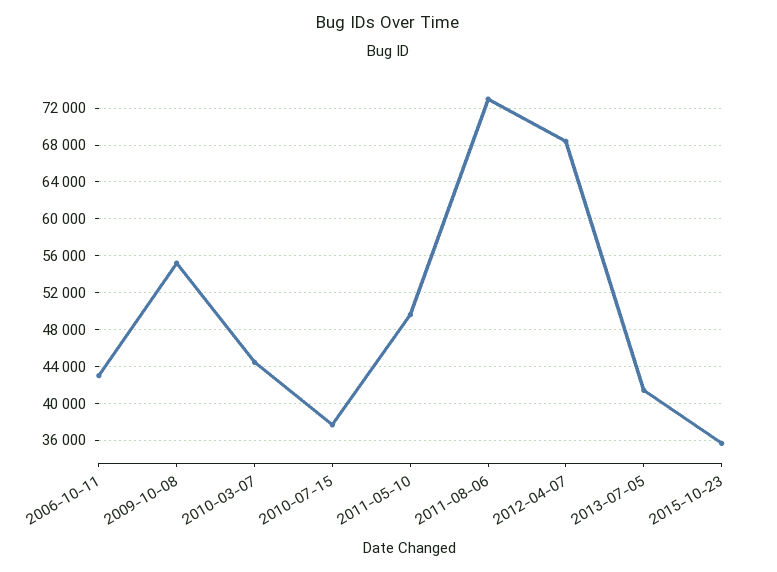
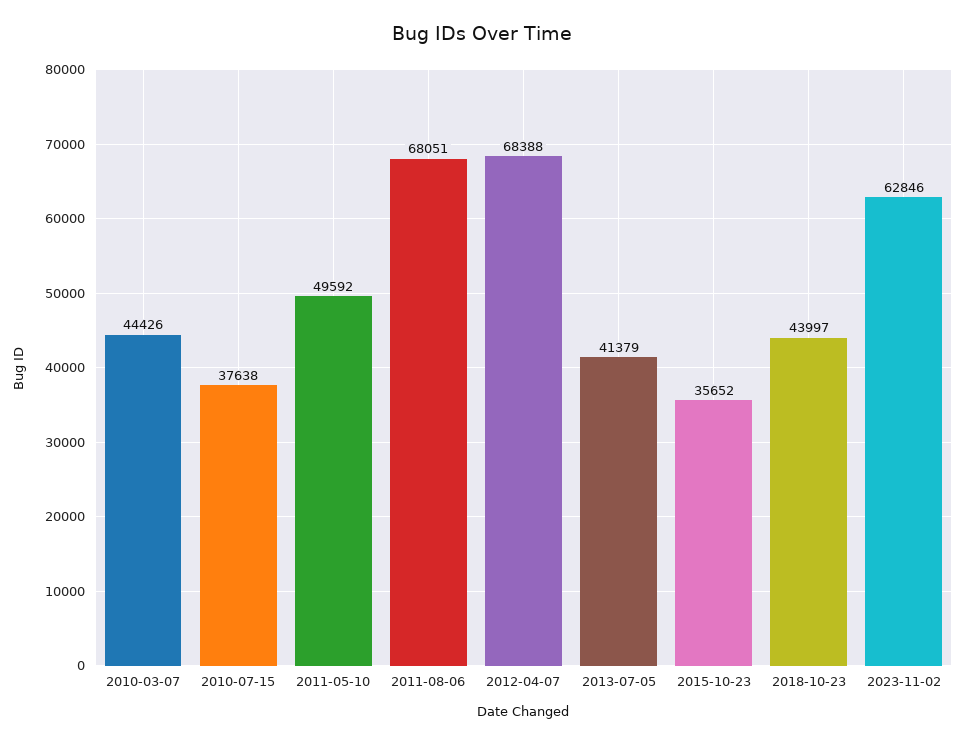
2006-10-11: 43000 -> none
2009-10-08: 55000 -> none
2011-08-06: 73000 -> 68051
2018-10-23: none -> 43997
2023-11-02: none -> 62846

